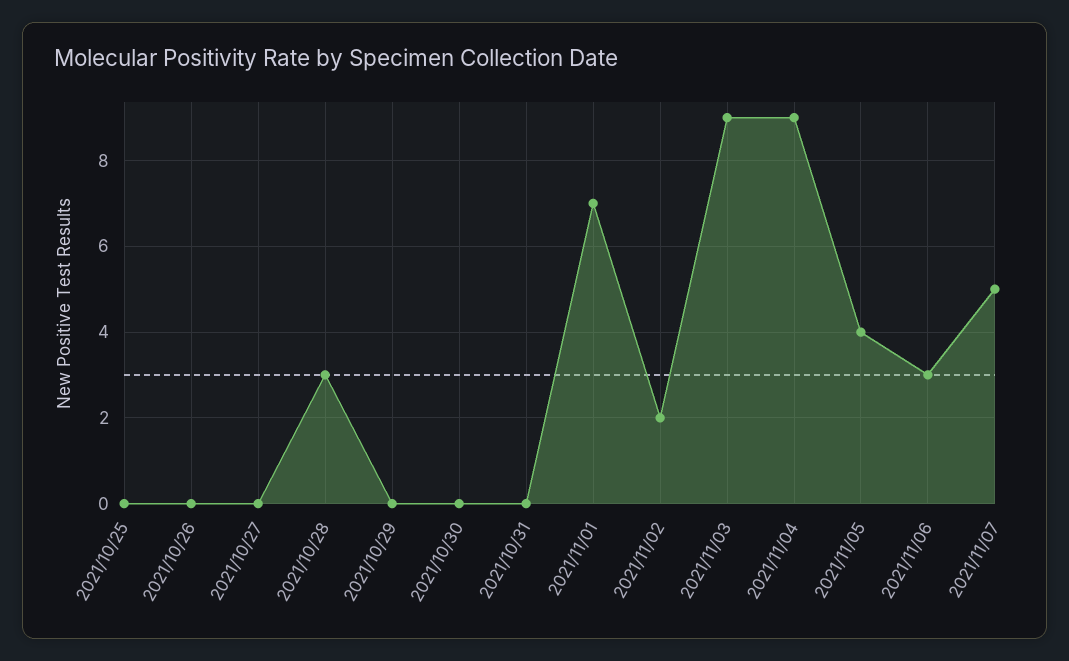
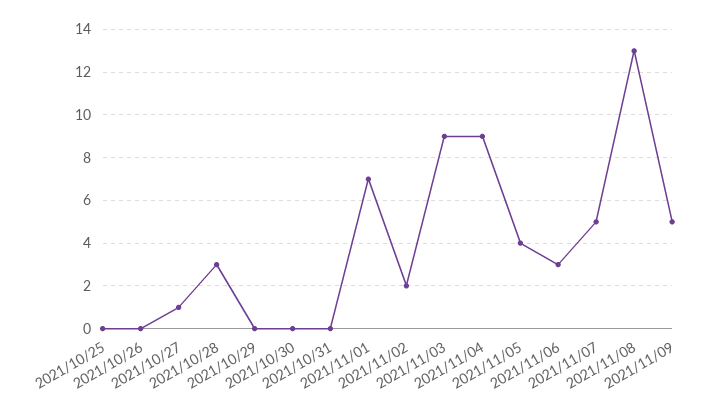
2021/10/27: 0 -> 1
2021/11/08: none -> 13
2021/11/09: none -> 5

